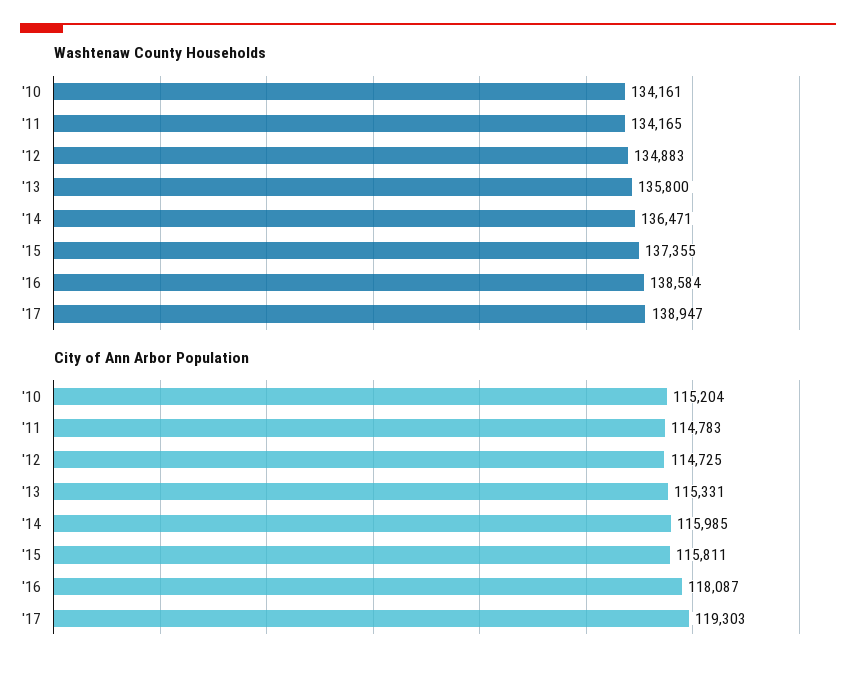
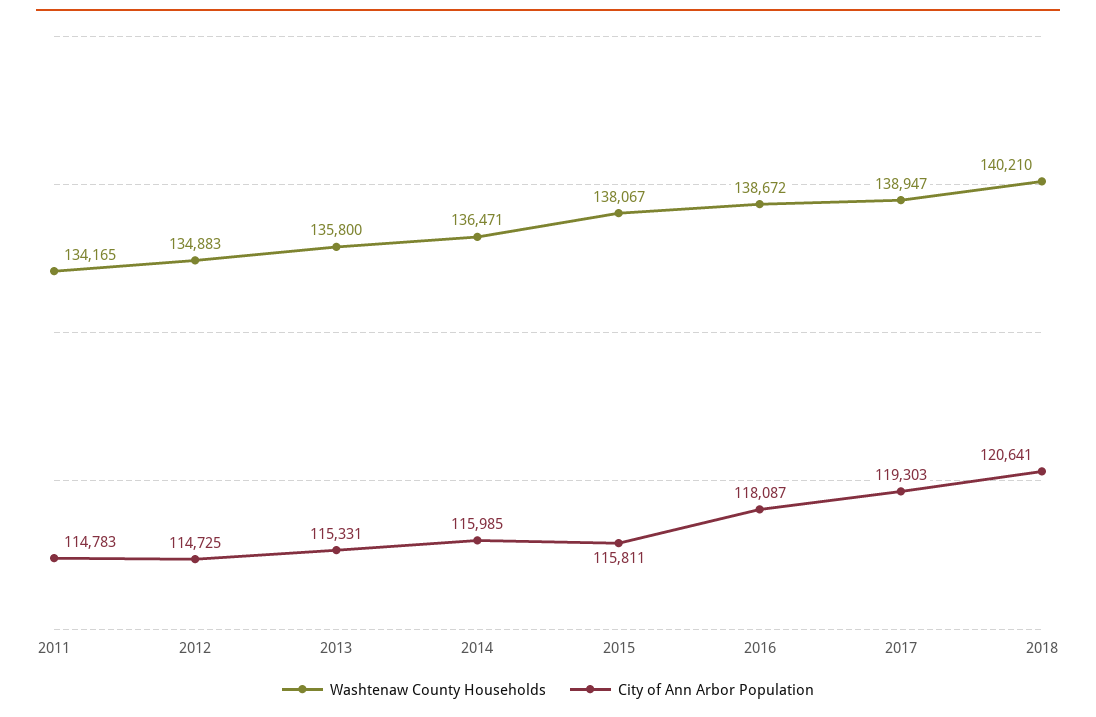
Washtenaw County Households, '10: 134161 -> none
Washtenaw County Households, '15: 137355 -> 138067
Washtenaw County Households, '16: 138584 -> 138672
City of Ann Arbor Population, '10: 115204 -> none
Washtenaw County Households, 2018: none -> 140210
City of Ann Arbor Population, 2018: none -> 120641

